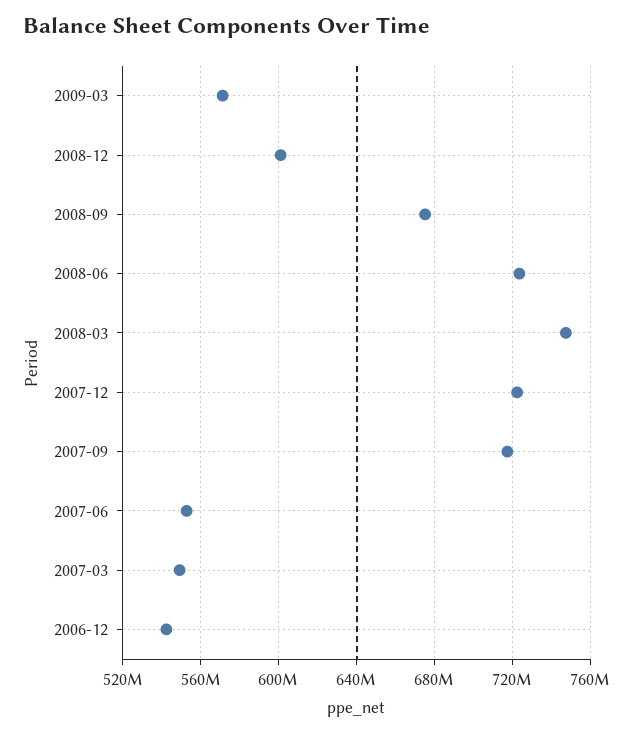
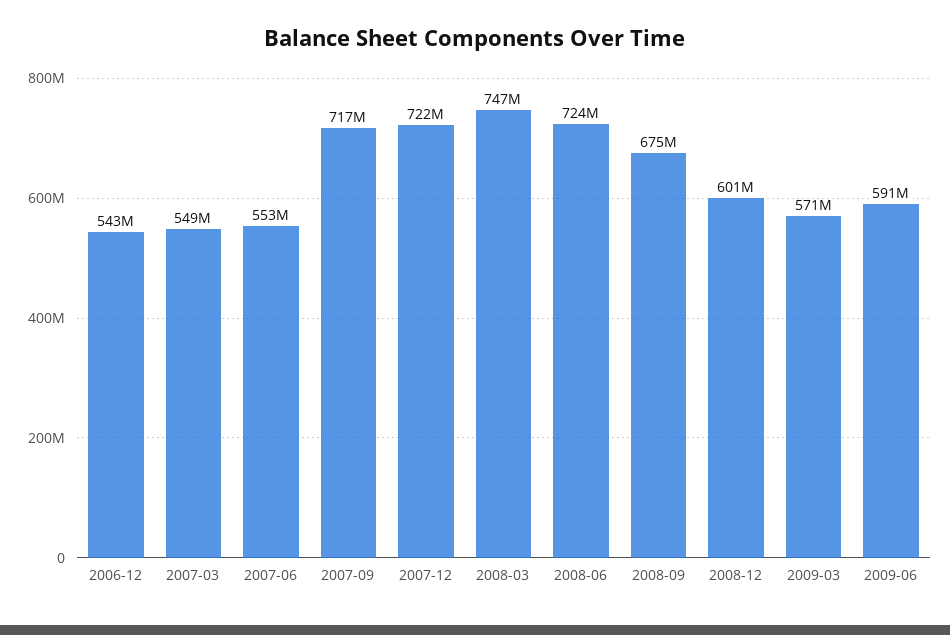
2009-06: none -> 591000000

